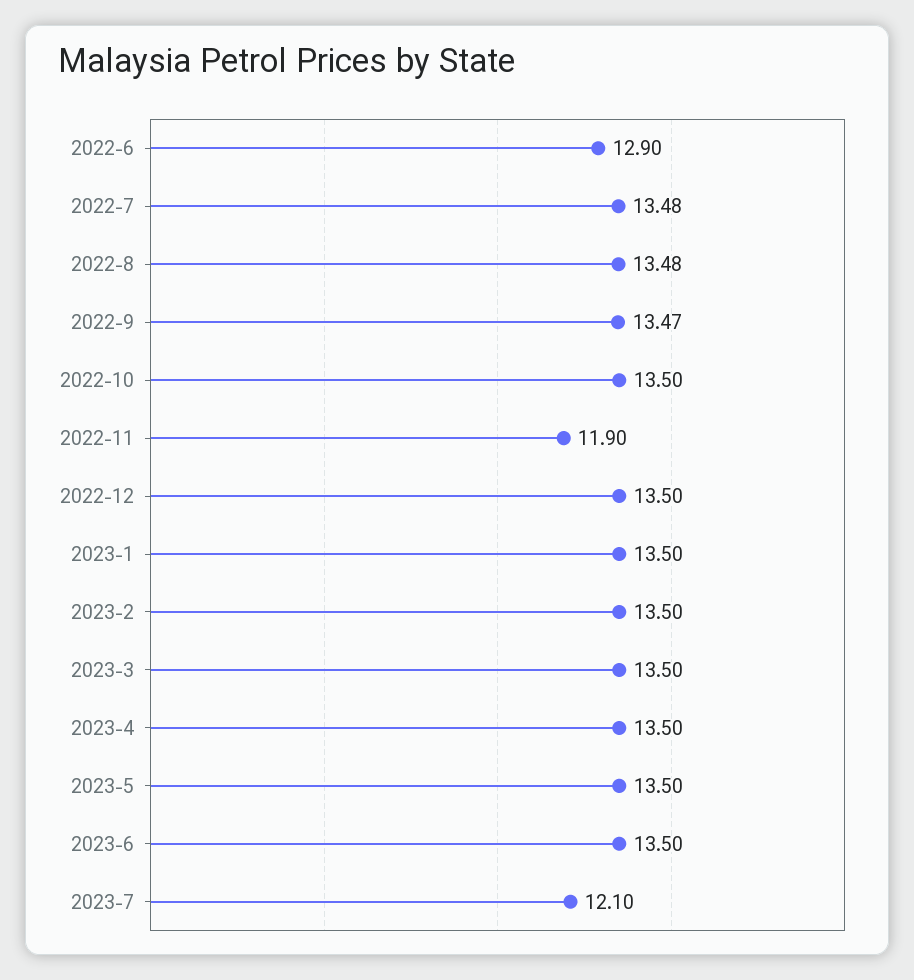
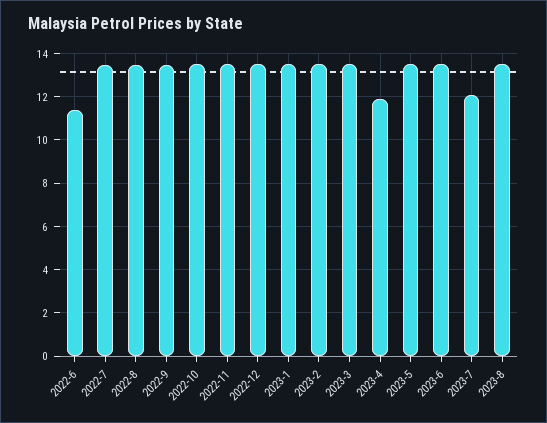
2022-6: 12.9 -> 11.5
2022-11: 11.9 -> 13.5
2023-4: 13.5 -> 12
2023-8: none -> 13.5

